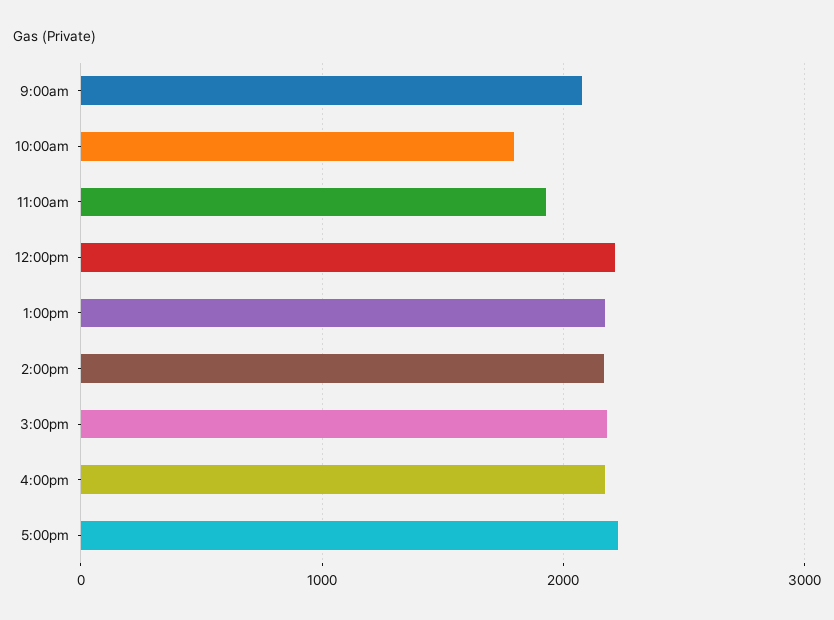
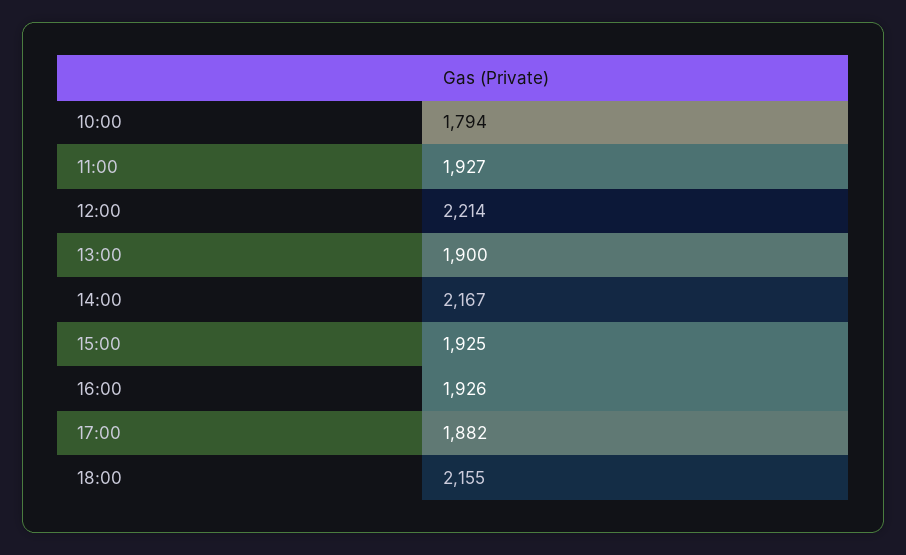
9:00am: 2100 -> none
1:00pm: 2200 -> 1900
3:00pm: 2200 -> 1925
4:00pm: 2200 -> 1926
5:00pm: 2200 -> 1882
18:00: none -> 2155

